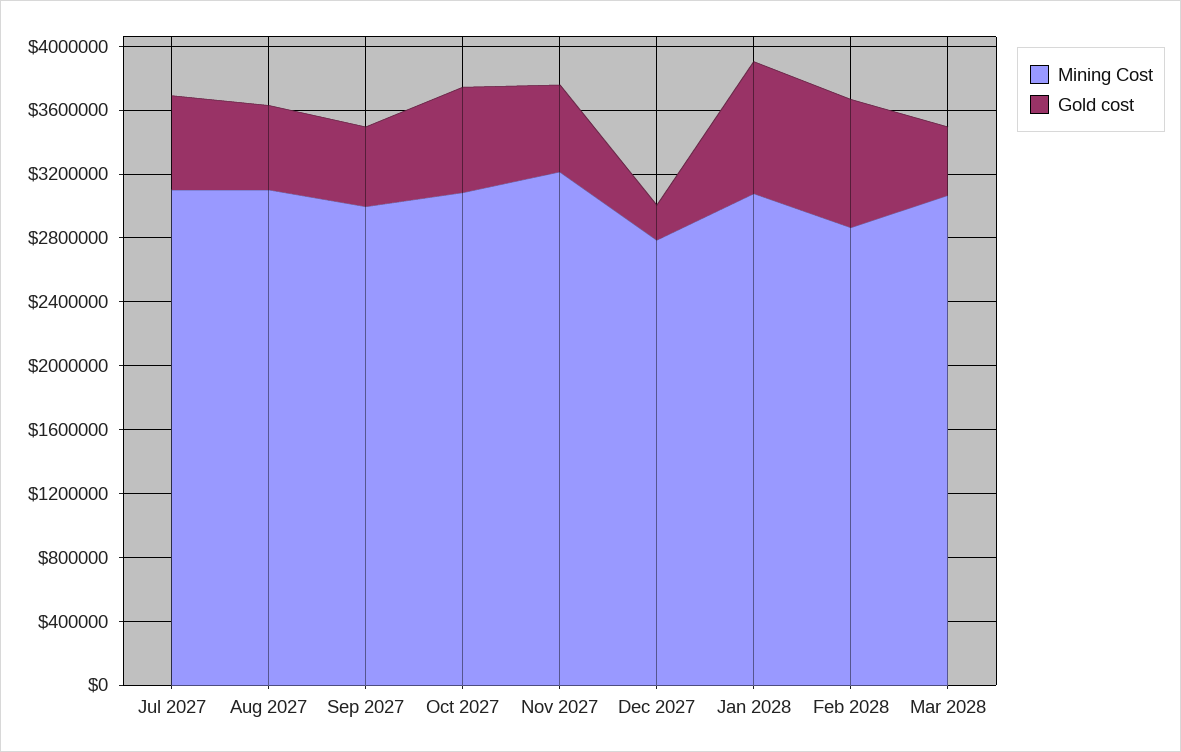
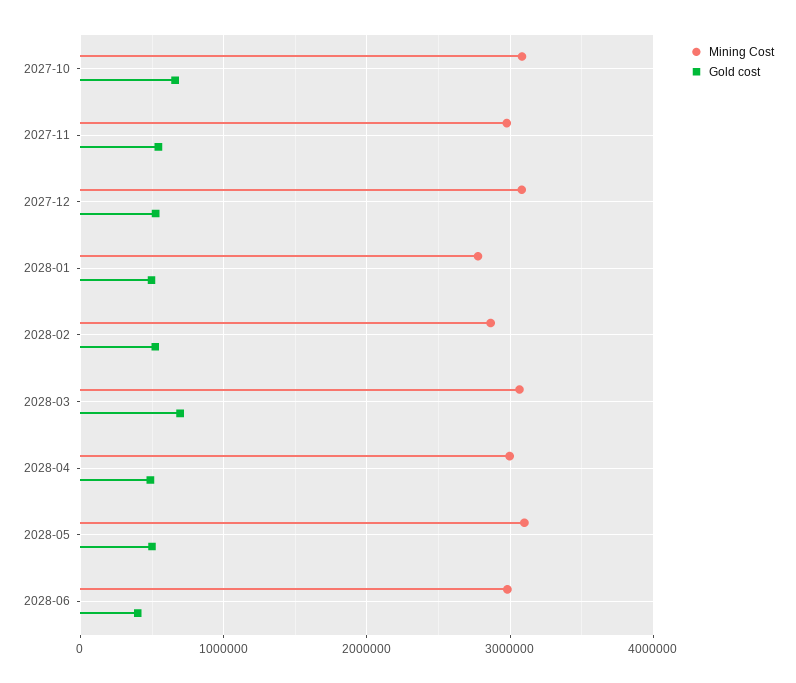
Mining Cost, Jul 2027: 3100000 -> none
Gold cost, Jul 2027: 600000 -> none
Mining Cost, Aug 2027: 3100000 -> none
Gold cost, Aug 2027: 500000 -> none
Mining Cost, Sep 2027: 3000000 -> none
Gold cost, Sep 2027: 500000 -> none
Mining Cost, Nov 2027: 3200000 -> 3000000
Mining Cost, Dec 2027: 2800000 -> 3100000
Gold cost, Dec 2027: 200000 -> 500000
Mining Cost, Jan 2028: 3100000 -> 2800000
Gold cost, Jan 2028: 800000 -> 500000
Gold cost, Feb 2028: 800000 -> 500000
Gold cost, Mar 2028: 400000 -> 700000
Mining Cost, 2028-04: none -> 3000000
Gold cost, 2028-04: none -> 500000
Mining Cost, 2028-05: none -> 3100000
Gold cost, 2028-05: none -> 500000
Mining Cost, 2028-06: none -> 3000000
Gold cost, 2028-06: none -> 400000

